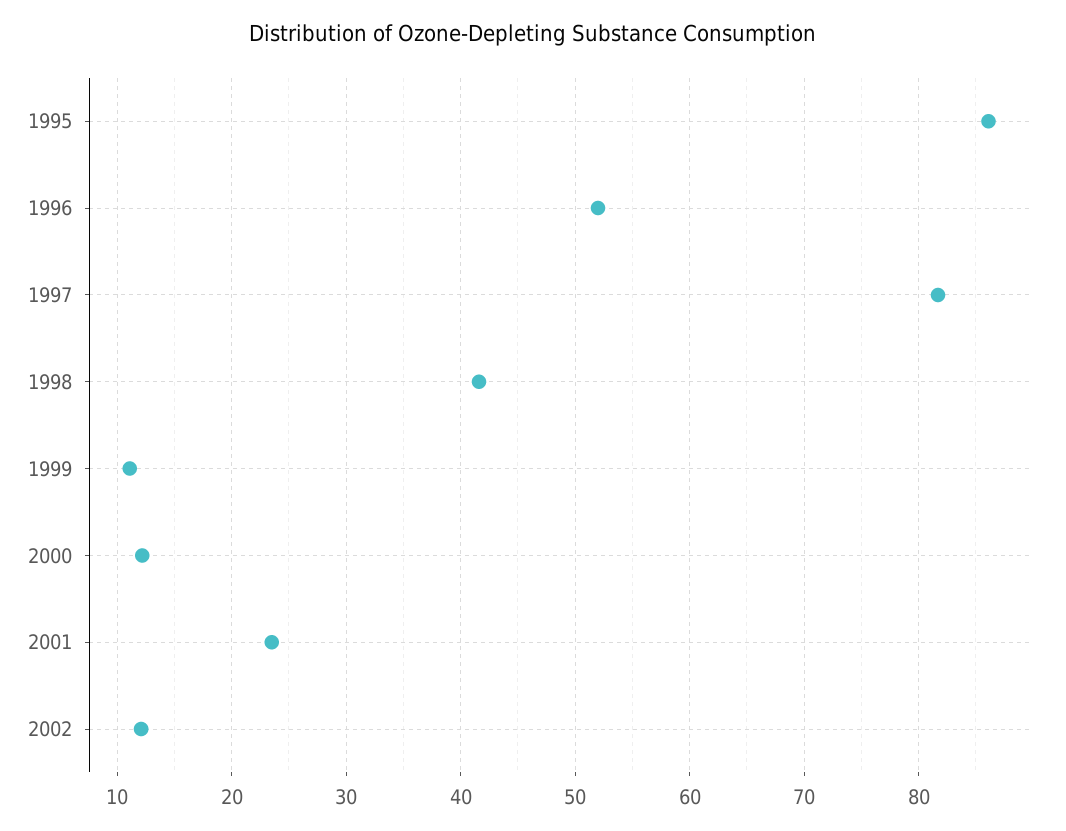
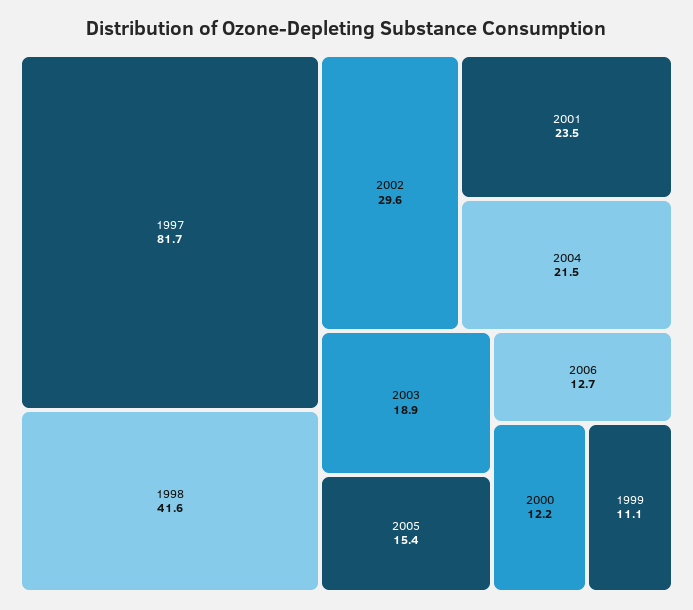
1995: 86 -> none
1996: 52 -> none
2002: 12 -> 29.6
2004: none -> 21.5
2003: none -> 18.9
2005: none -> 15.4
2006: none -> 12.7

